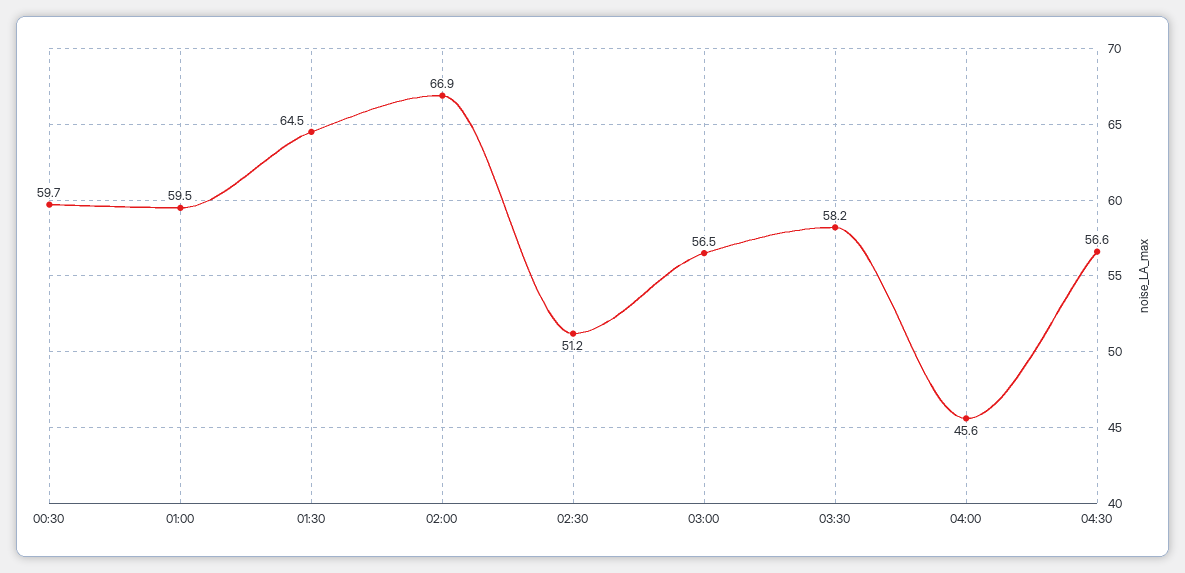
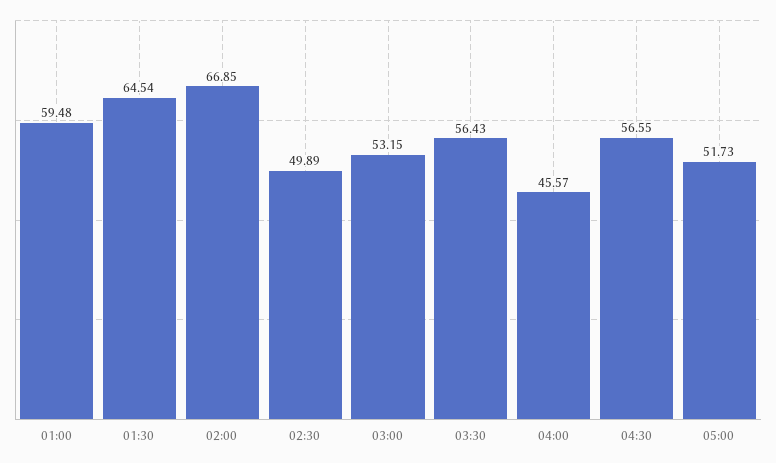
00:30: 59.7 -> none
02:30: 51.2 -> 49.89
03:00: 56.5 -> 53.15
03:30: 58.2 -> 56.43
05:00: none -> 51.73

